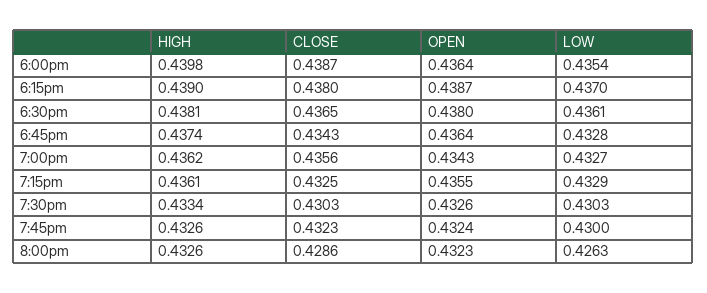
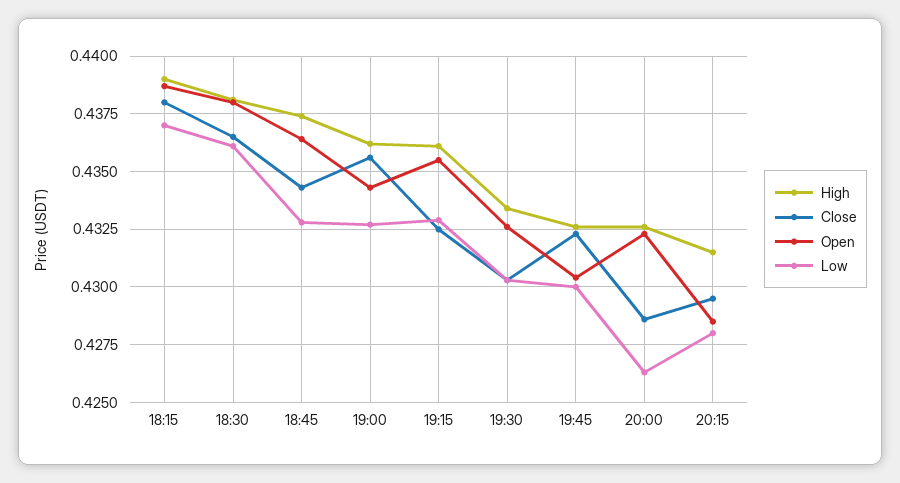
HIGH, 6:00pm: 0.4398 -> none
CLOSE, 6:00pm: 0.4387 -> none
OPEN, 6:00pm: 0.4364 -> none
LOW, 6:00pm: 0.4354 -> none
OPEN, 7:45pm: 0.4324 -> 0.4305
HIGH, 20:15: none -> 0.4315
CLOSE, 20:15: none -> 0.4295
OPEN, 20:15: none -> 0.4285
LOW, 20:15: none -> 0.428

